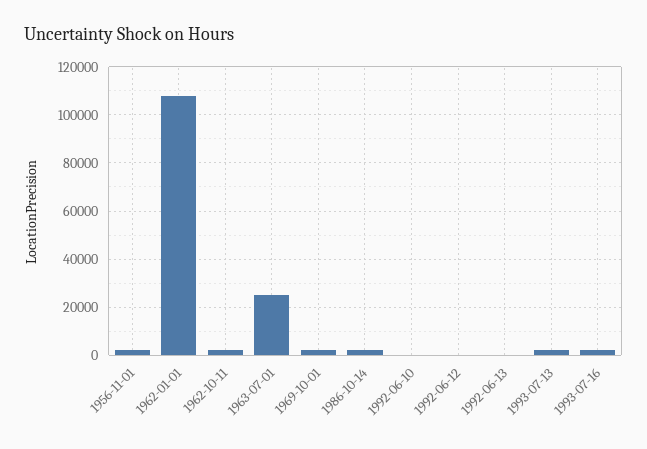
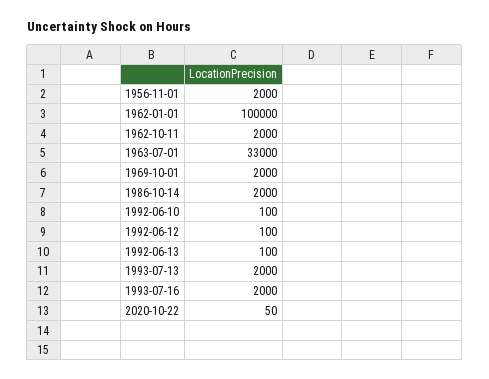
1962-01-01: 107500 -> 100000
1963-07-01: 25000 -> 33000
2020-10-22: none -> 50

